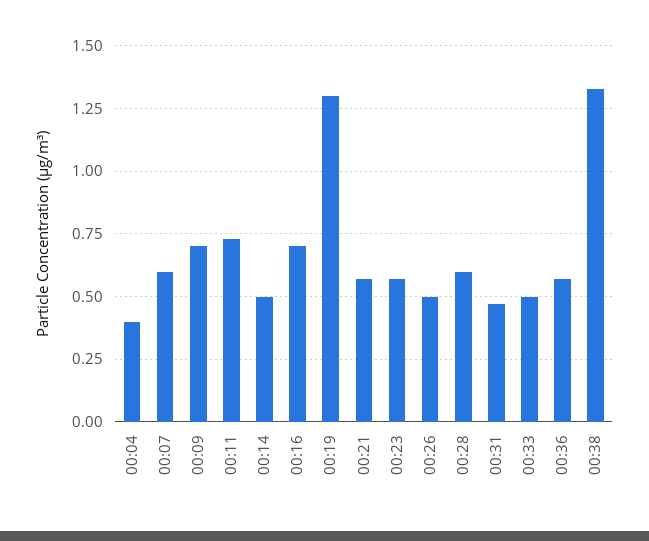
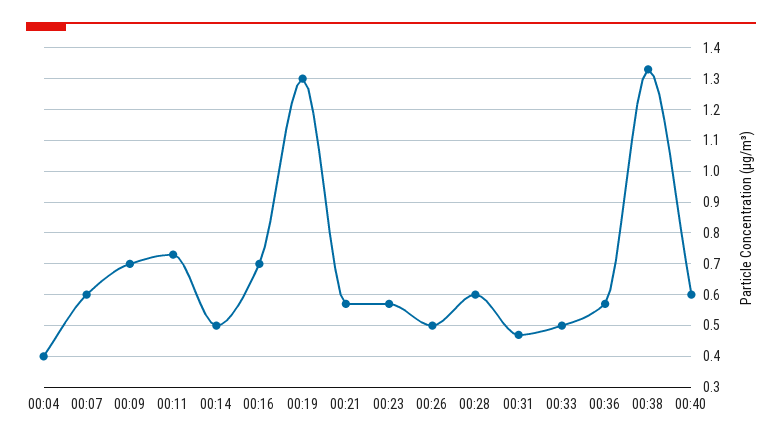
00:40: none -> 0.6

